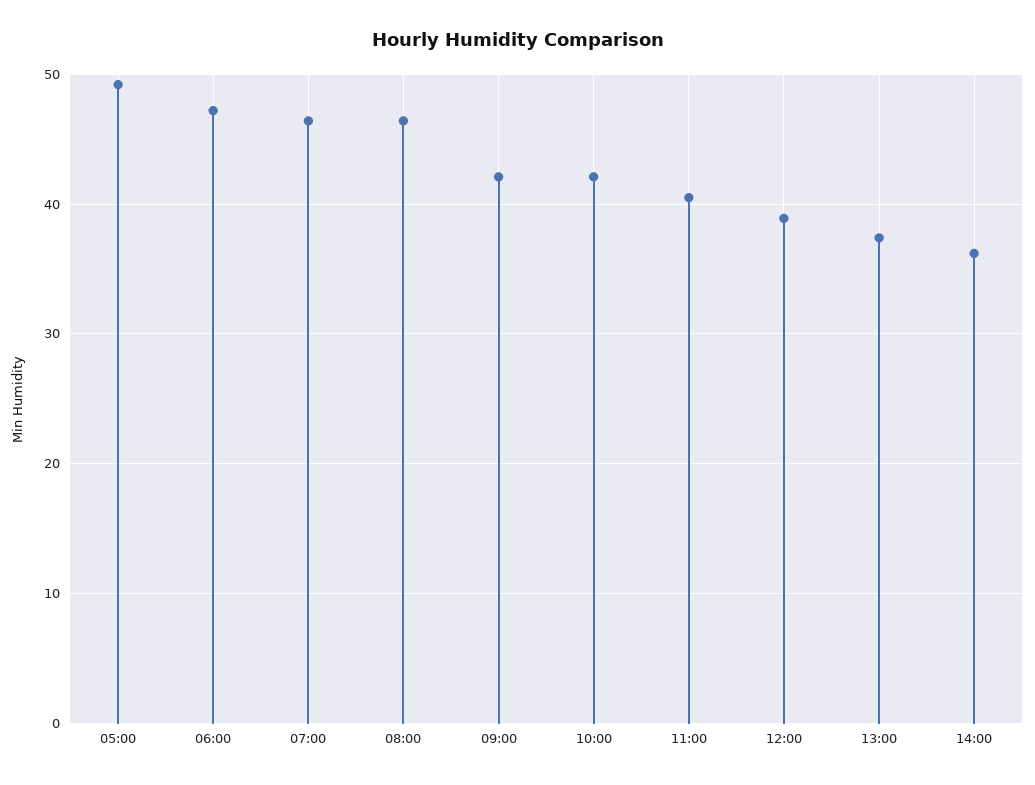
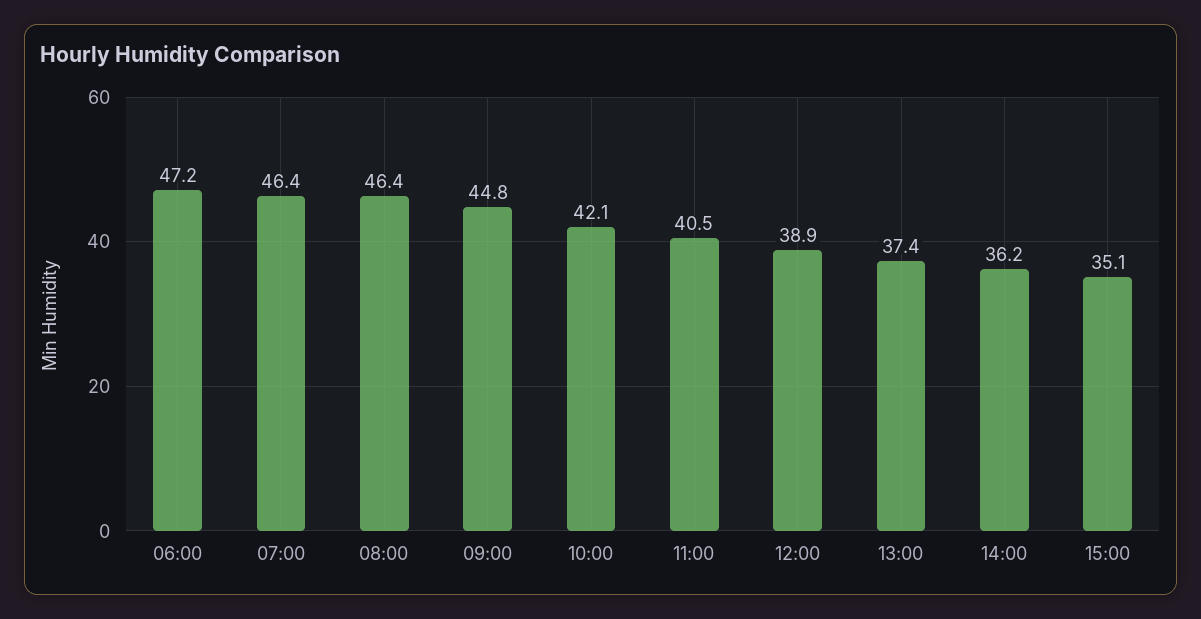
05:00: 49 -> none
09:00: 42 -> 44.8
15:00: none -> 35.1

